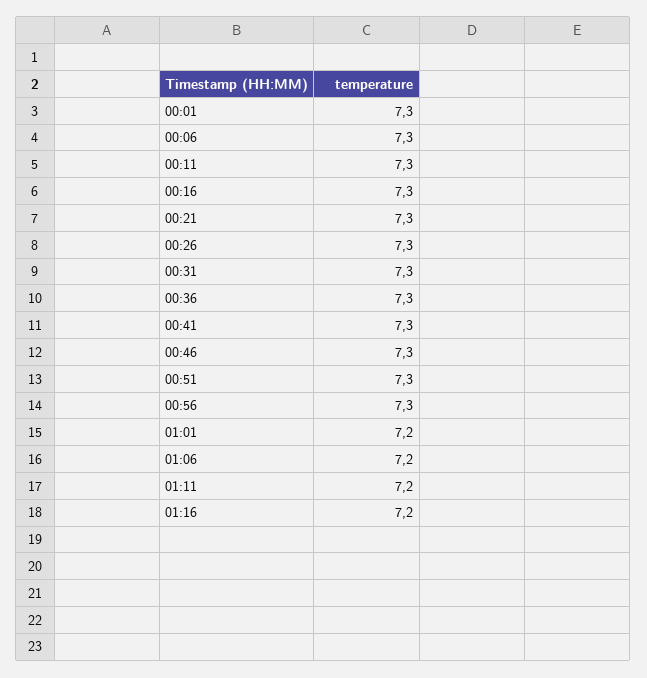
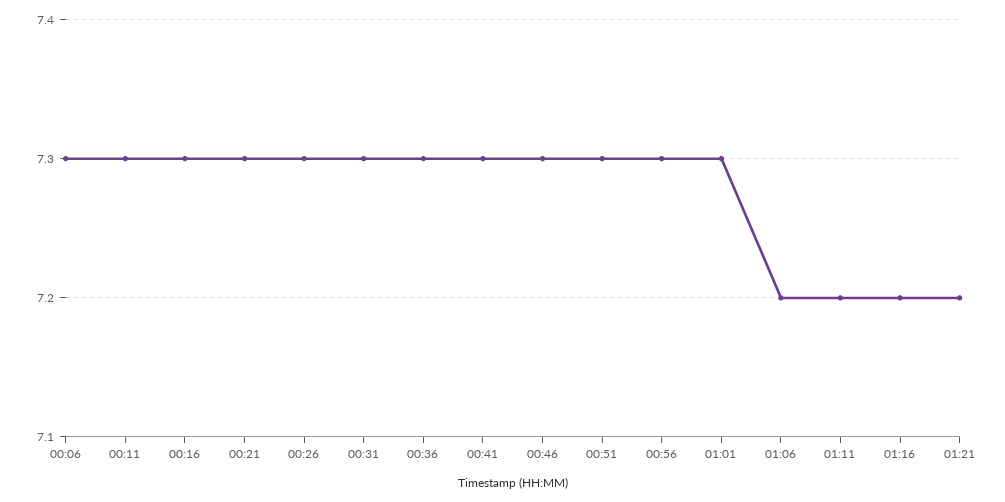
00:01: 7.3 -> none
01:01: 7.2 -> 7.3
01:21: none -> 7.2

